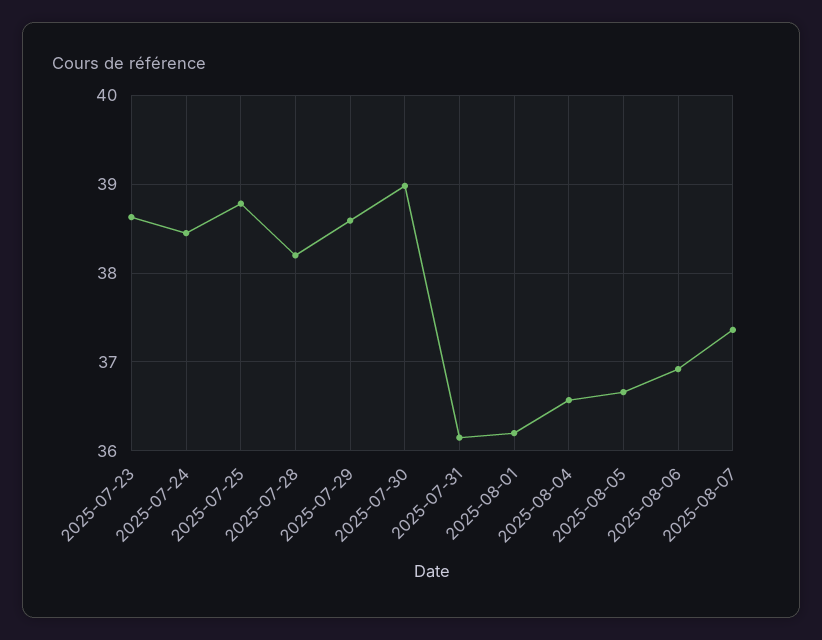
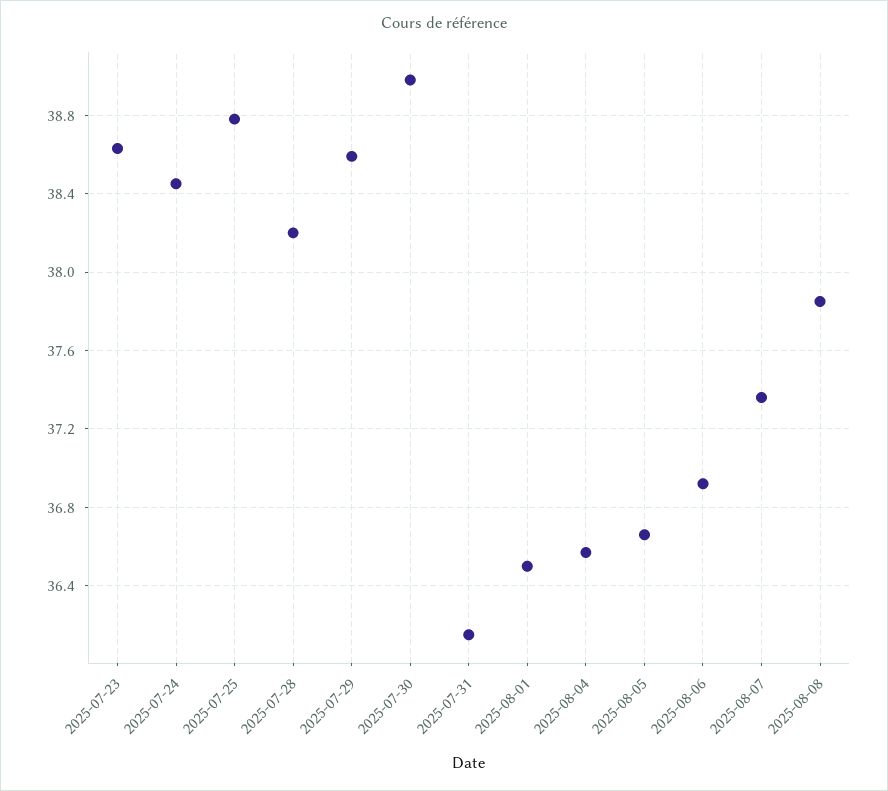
2025-08-01: 36.2 -> 36.5
2025-08-08: none -> 37.85

